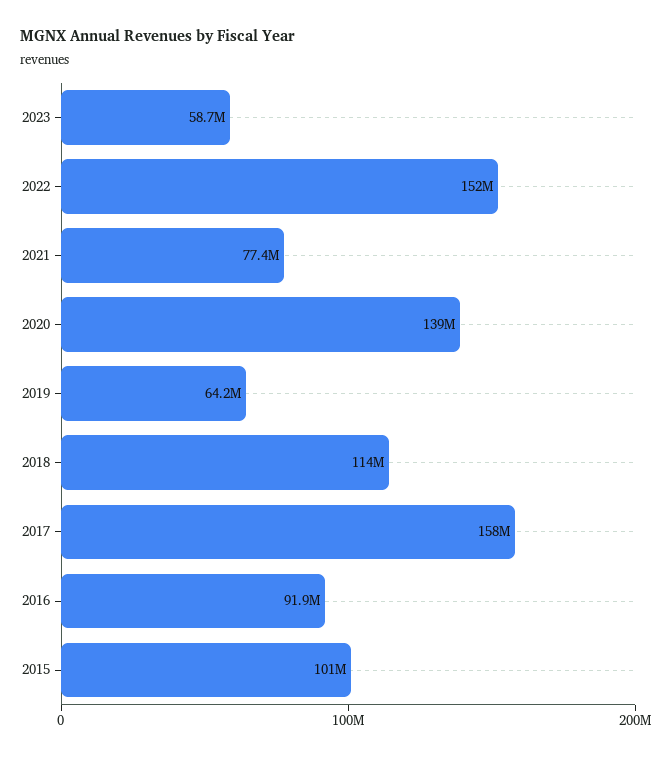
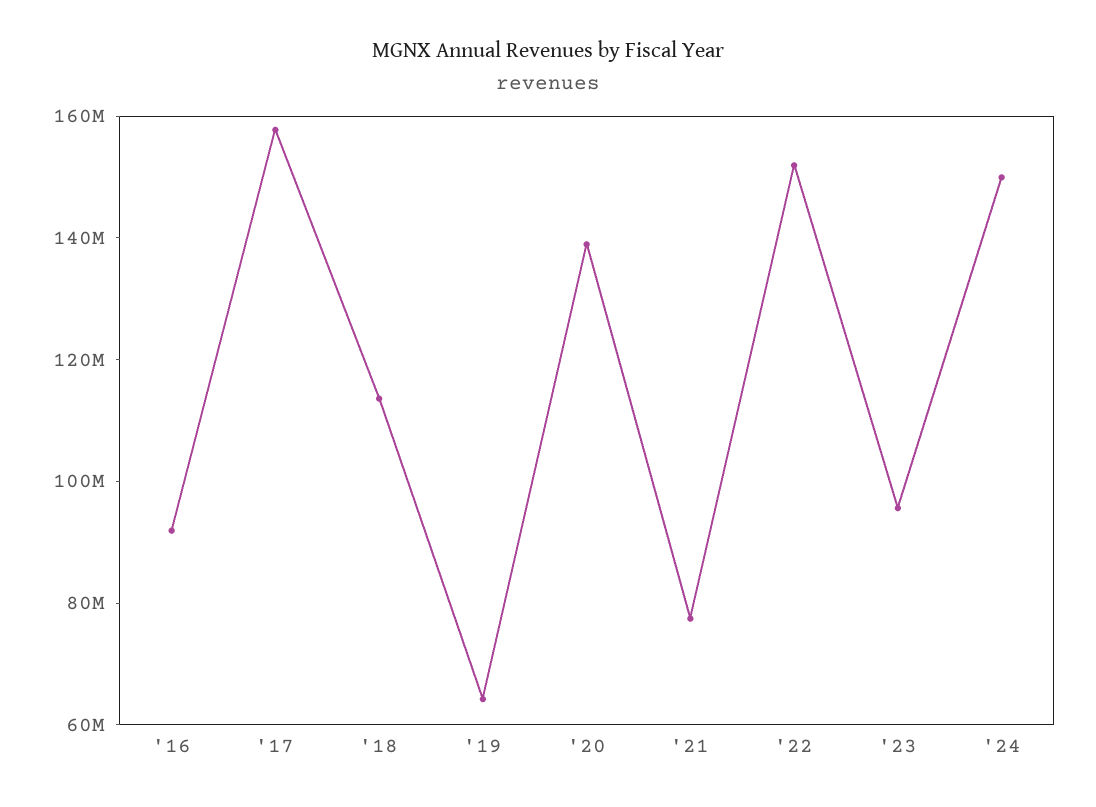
2023: 58700000 -> 95000000
2015: 101000000 -> none
'24: none -> 150000000

